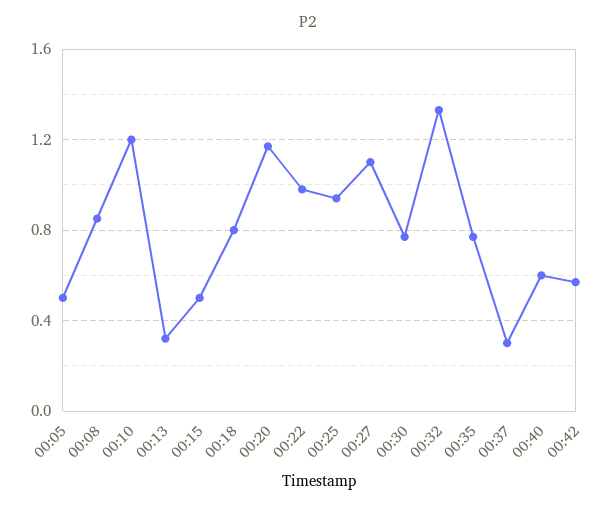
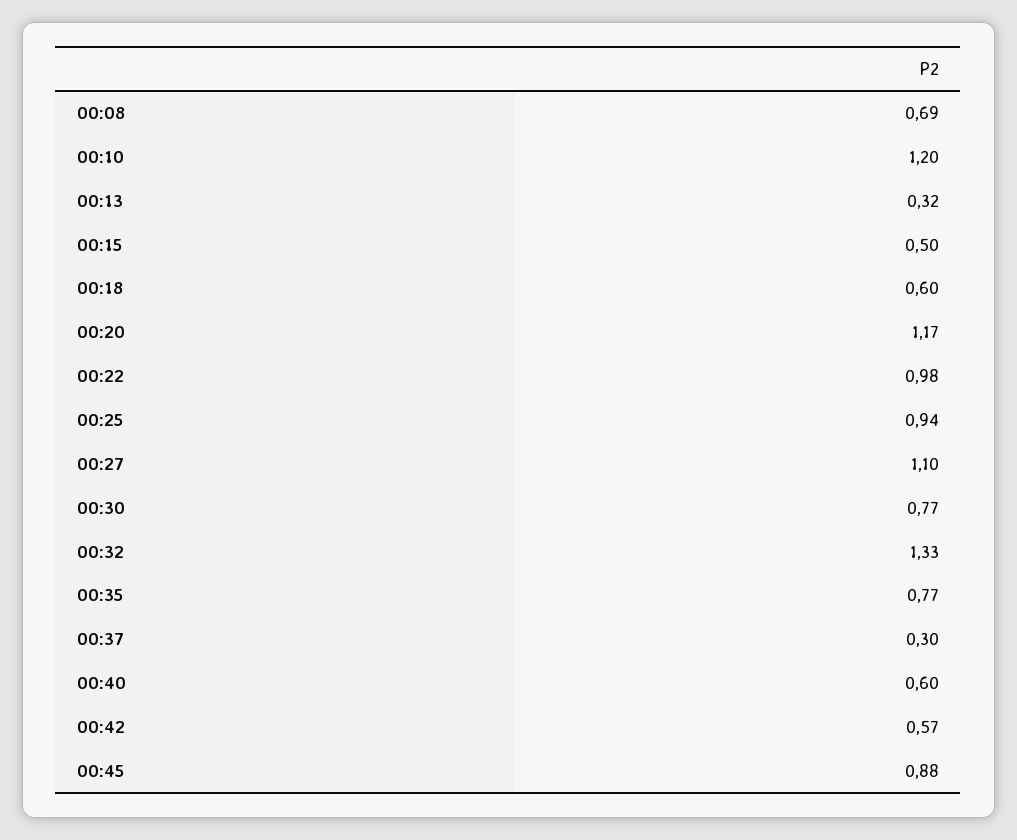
00:05: 0.5 -> none
00:08: 0.85 -> 0.69
00:18: 0.8 -> 0.6
00:45: none -> 0.88

